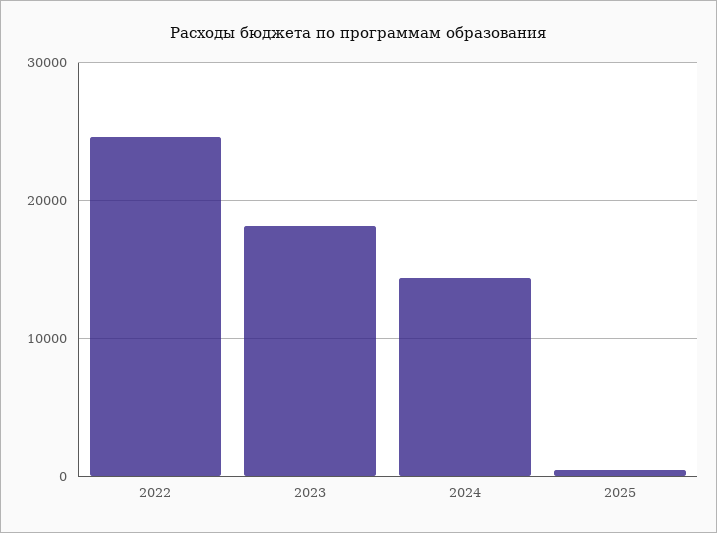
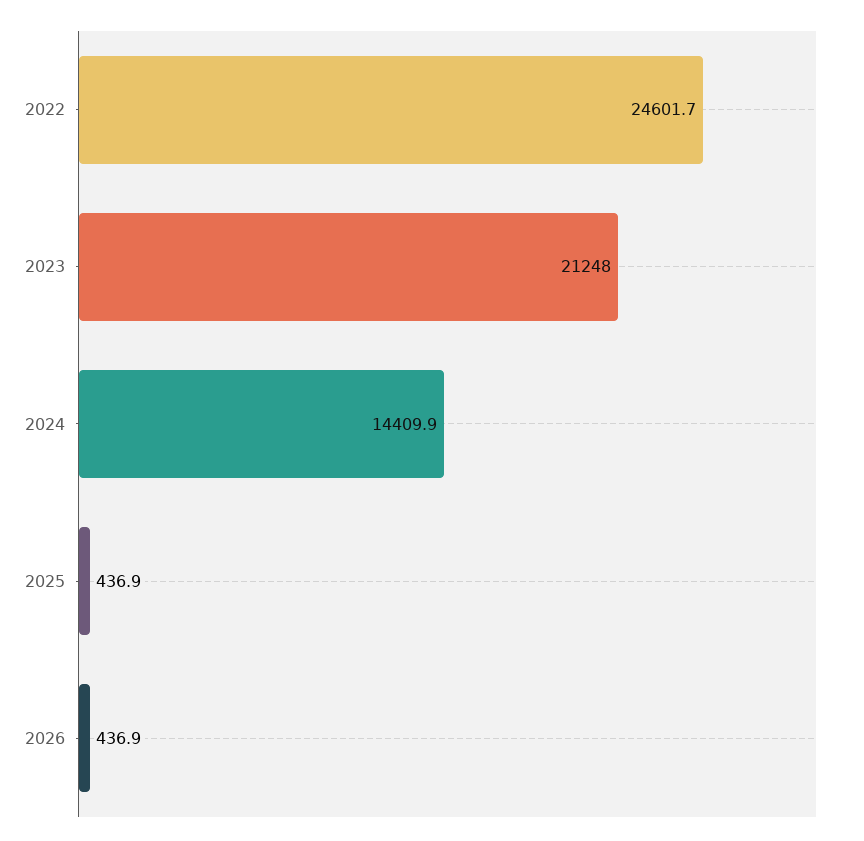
2023: 18000 -> 21248
2026: none -> 436.9

